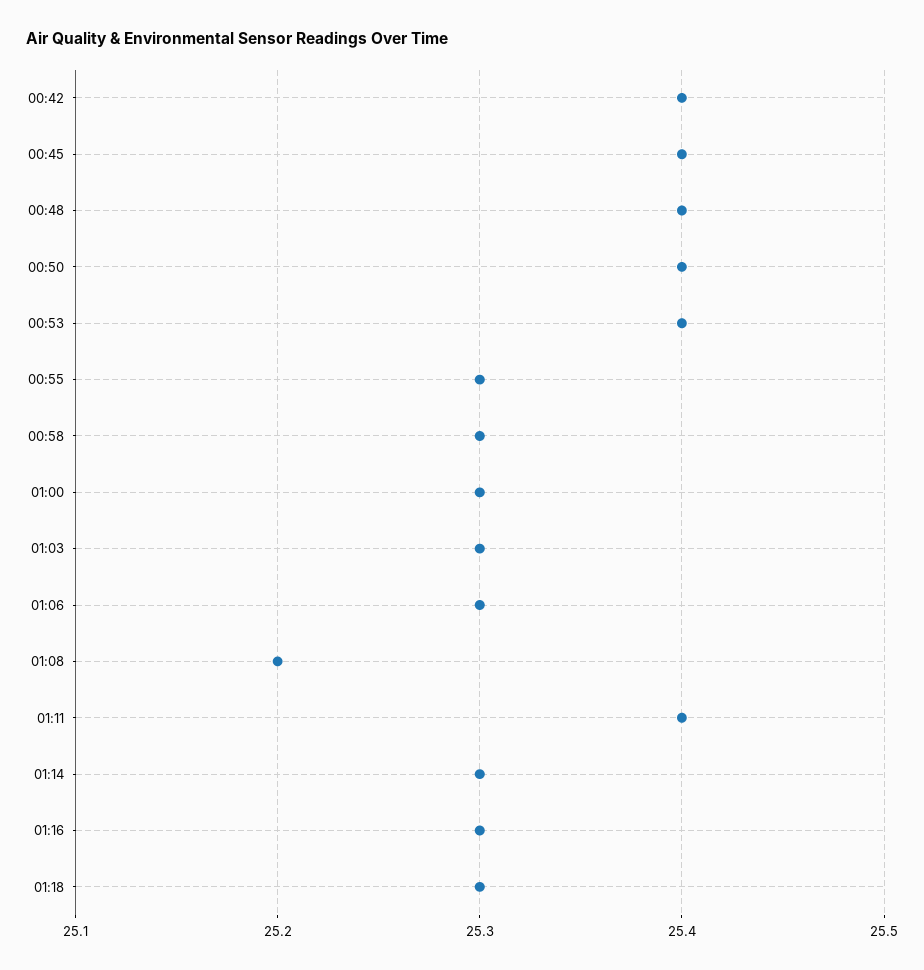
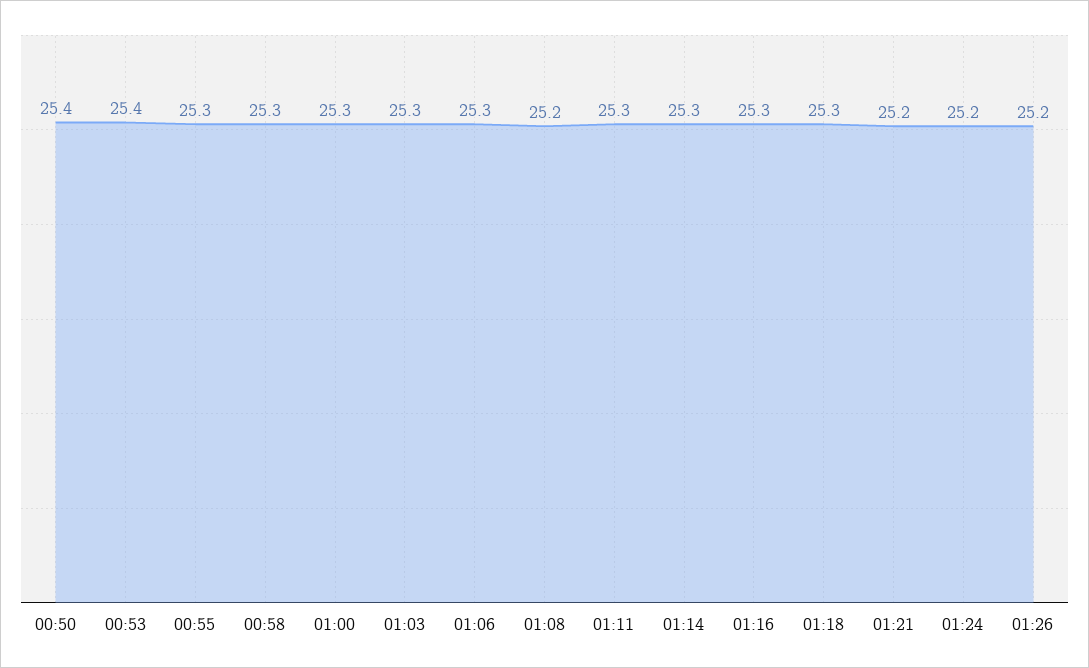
00:42: 25.4 -> none
00:45: 25.4 -> none
00:48: 25.4 -> none
01:11: 25.4 -> 25.3
01:21: none -> 25.2
01:24: none -> 25.2
01:26: none -> 25.2

